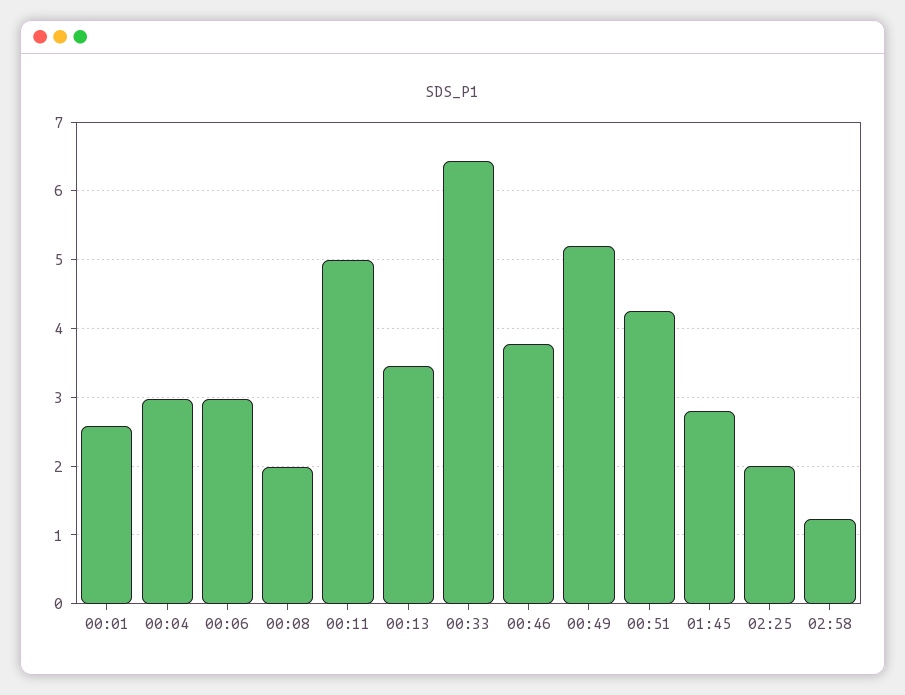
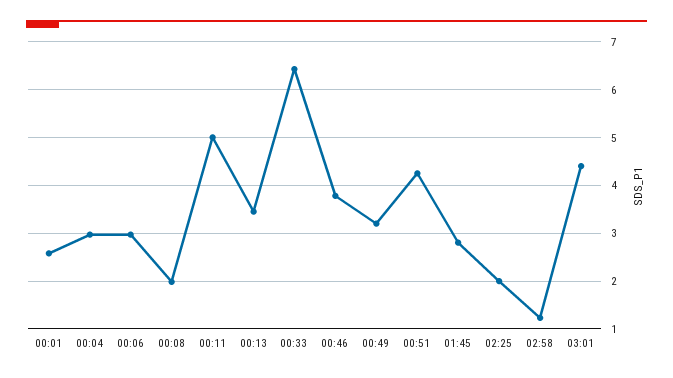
00:49: 5.2 -> 3.2
03:01: none -> 4.4

